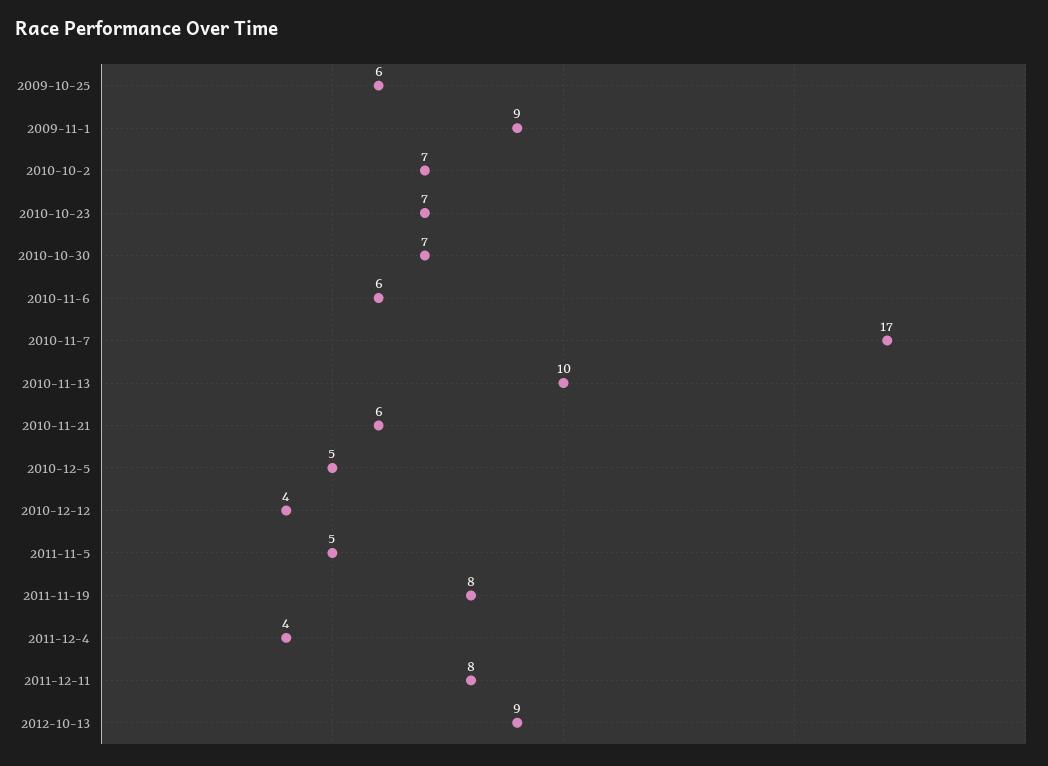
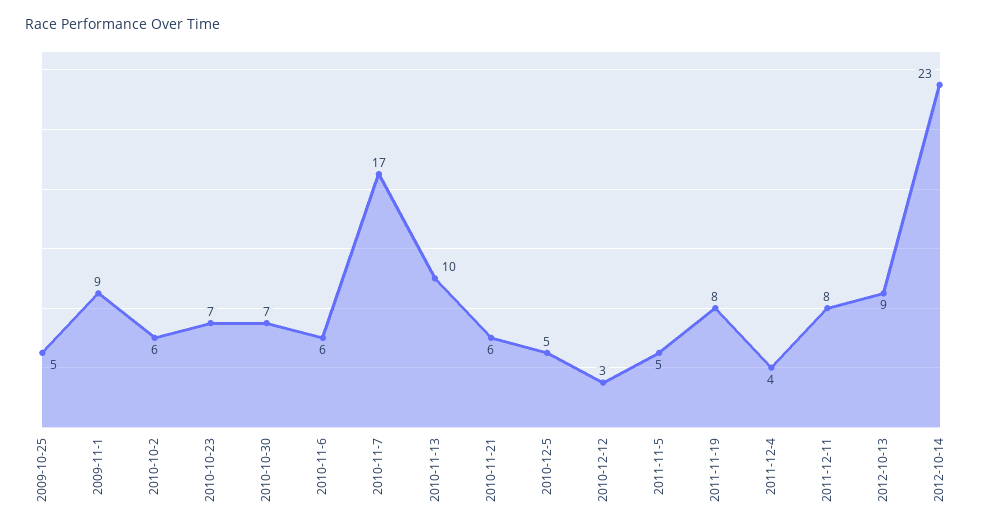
2009-10-25: 6 -> 5
2010-10-2: 7 -> 6
2010-12-12: 4 -> 3
2012-10-14: none -> 23

